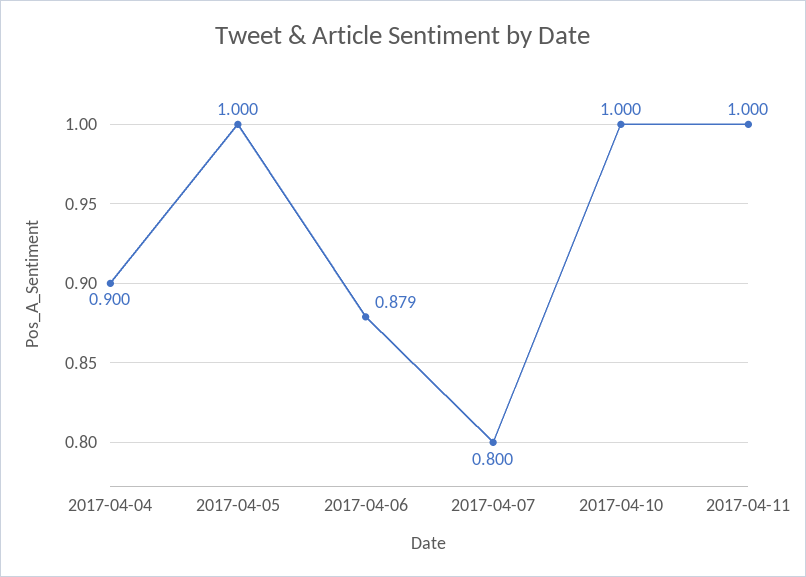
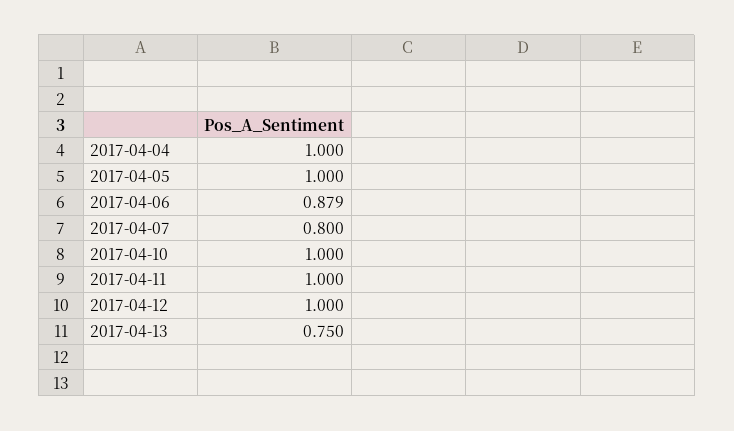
2017-04-04: 0.9 -> 1
2017-04-12: none -> 1
2017-04-13: none -> 0.75

